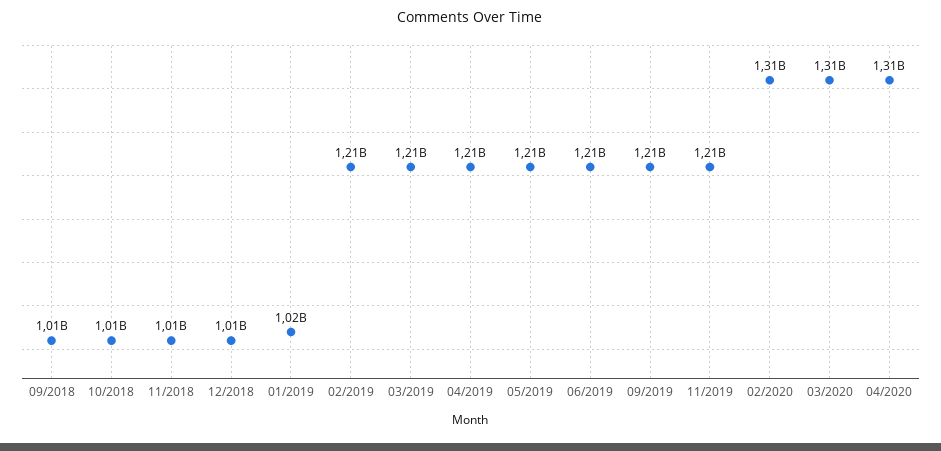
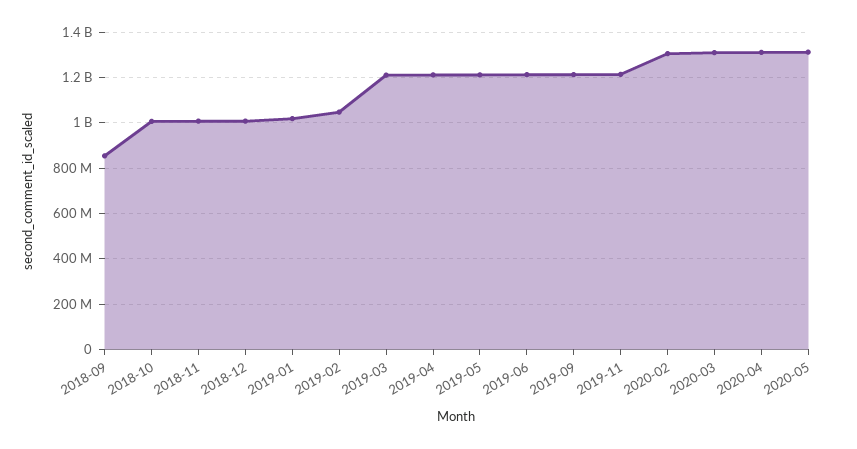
09/2018: 1010000000 -> 850000000
02/2019: 1210000000 -> 1050000000
2020-05: none -> 1300000000

